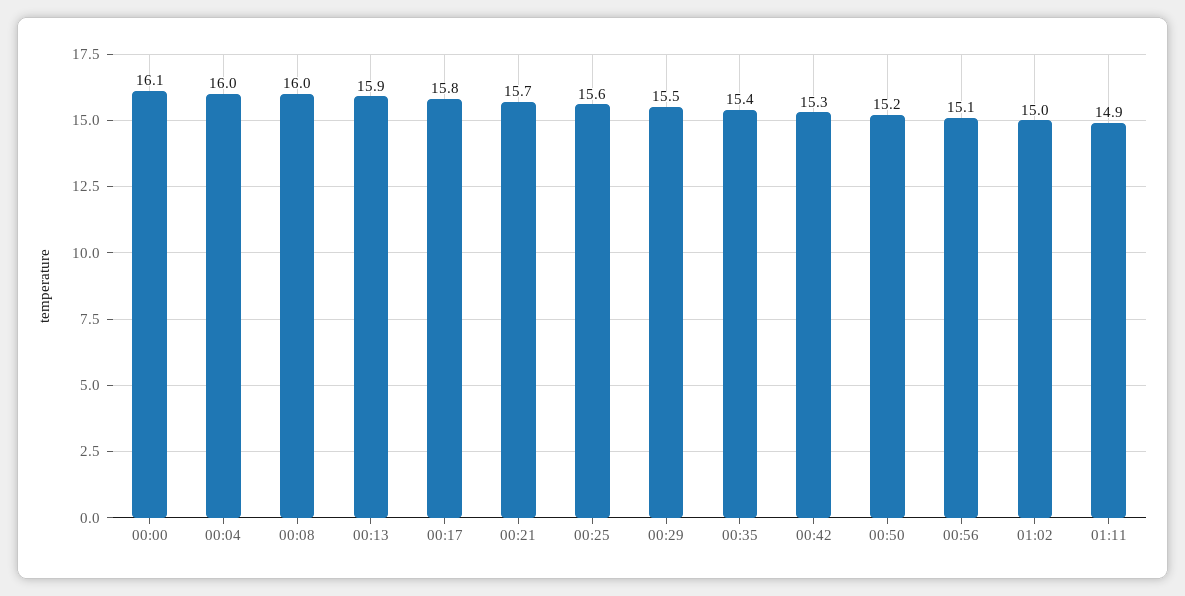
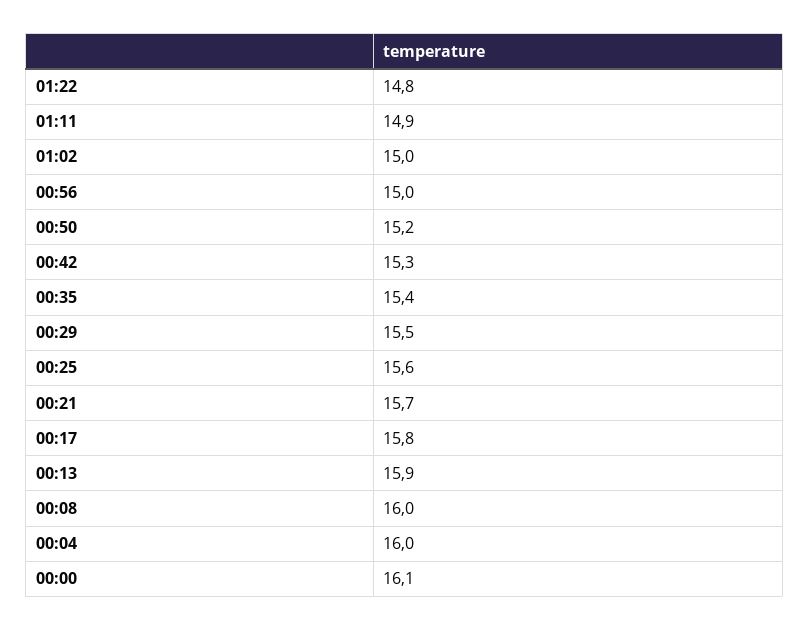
00:56: 15.1 -> 15
01:22: none -> 14.8

